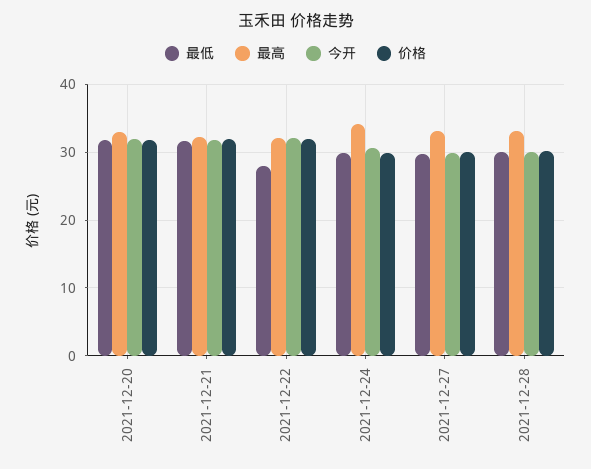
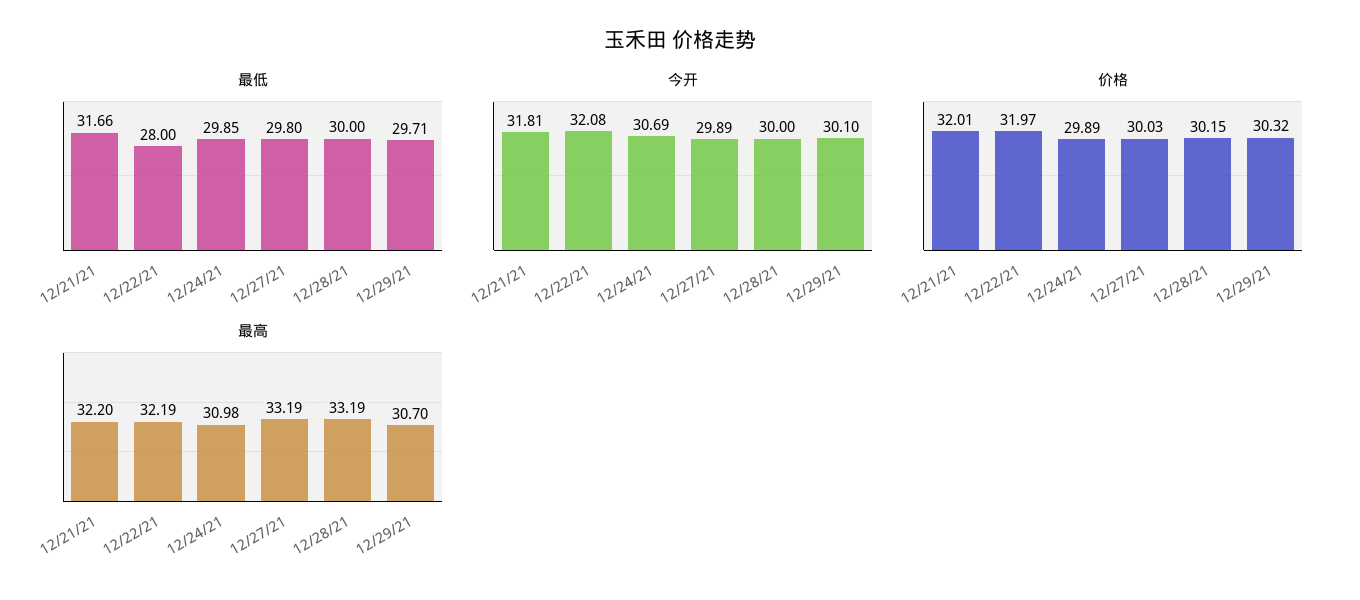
最低, 2021-12-20: 32 -> none
最高, 2021-12-20: 33 -> none
今开, 2021-12-20: 32 -> none
价格, 2021-12-20: 32 -> none
最高, 2021-12-24: 34 -> 30.98
最低, 12/29/21: none -> 29.71
今开, 12/29/21: none -> 30.1
价格, 12/29/21: none -> 30.32
最高, 12/29/21: none -> 30.7

